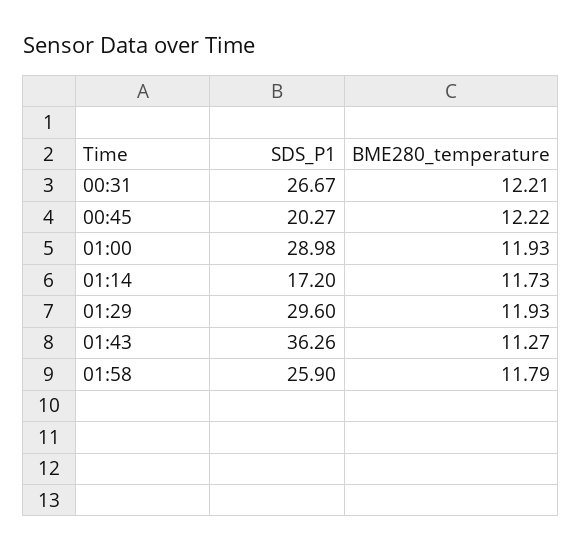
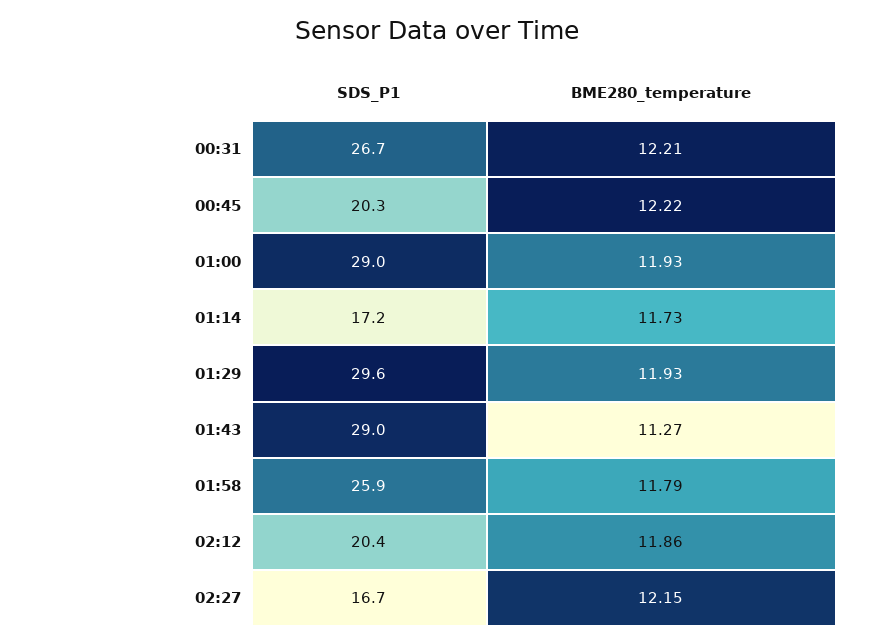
SDS_P1, 01:43: 36.26 -> 29
SDS_P1, 02:12: none -> 20.4
BME280_temperature, 02:12: none -> 11.86
SDS_P1, 02:27: none -> 16.7
BME280_temperature, 02:27: none -> 12.15

